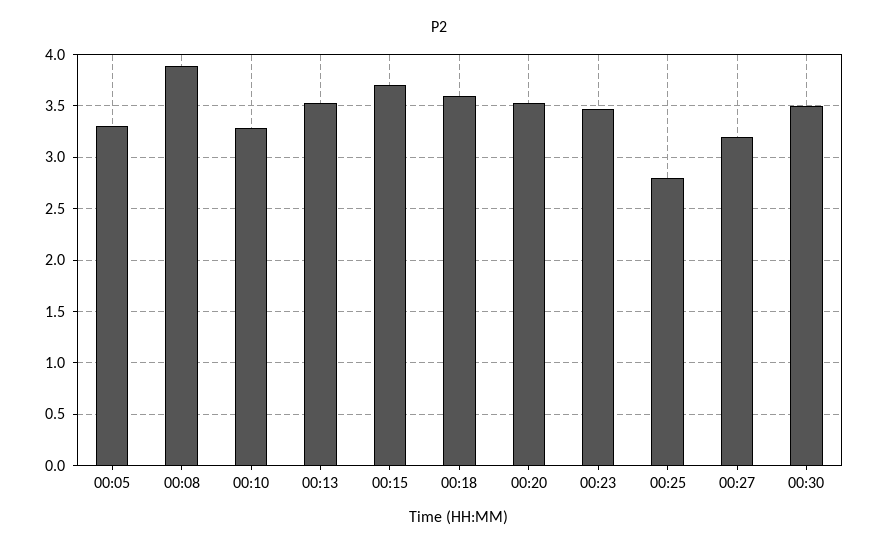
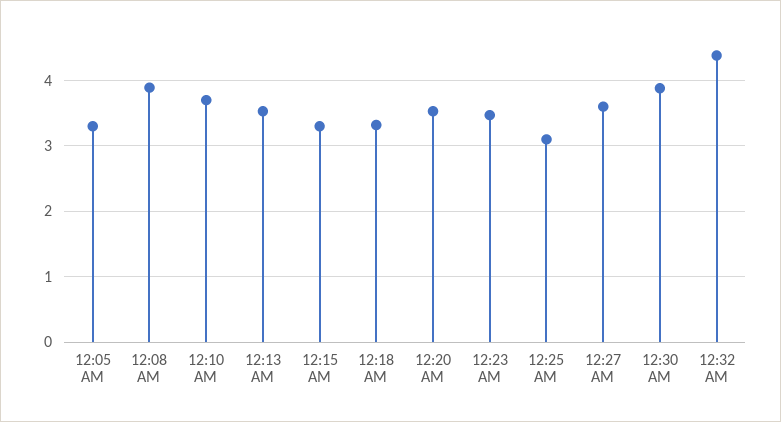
00:10: 3.3 -> 3.7
00:15: 3.7 -> 3.3
00:18: 3.6 -> 3.3
00:25: 2.8 -> 3.1
00:27: 3.2 -> 3.6
00:30: 3.5 -> 3.9
12:32 AM: none -> 4.4

